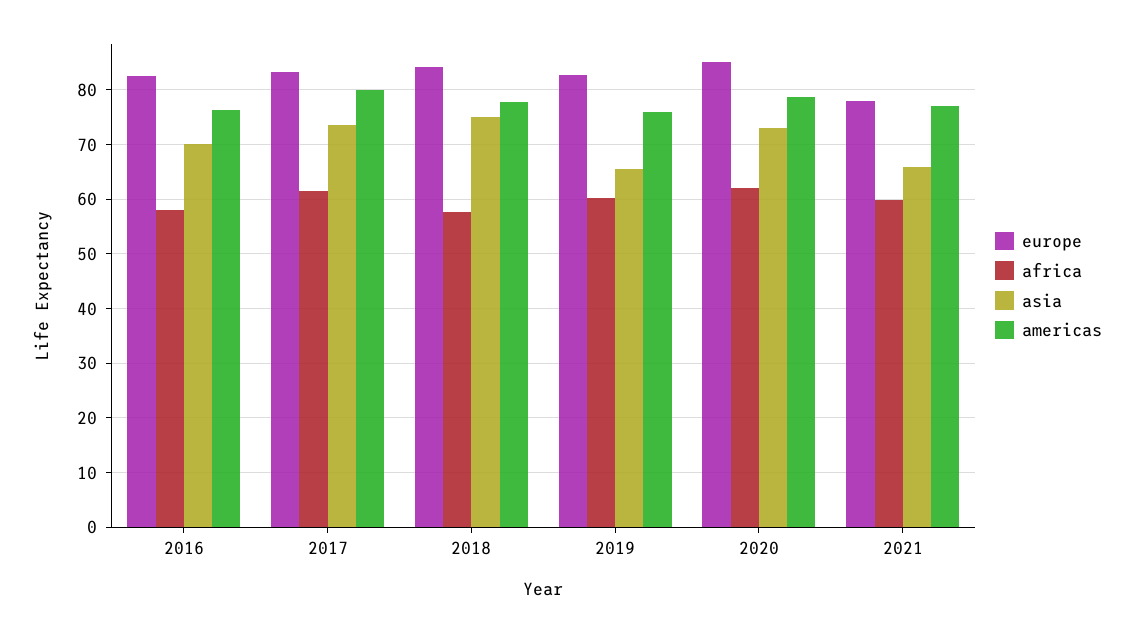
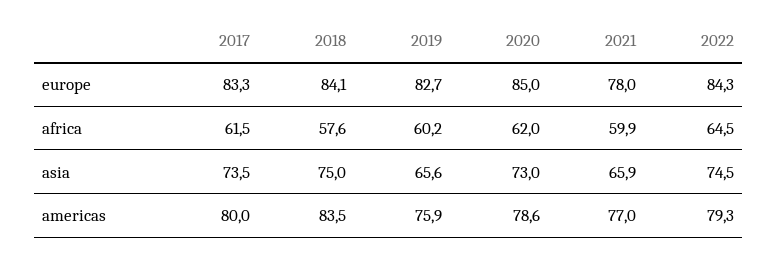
europe, 2016: 82 -> none
africa, 2016: 58 -> none
asia, 2016: 70 -> none
americas, 2016: 76 -> none
americas, 2018: 78 -> 83.5
europe, 2022: none -> 84.3
africa, 2022: none -> 64.5
asia, 2022: none -> 74.5
americas, 2022: none -> 79.3

